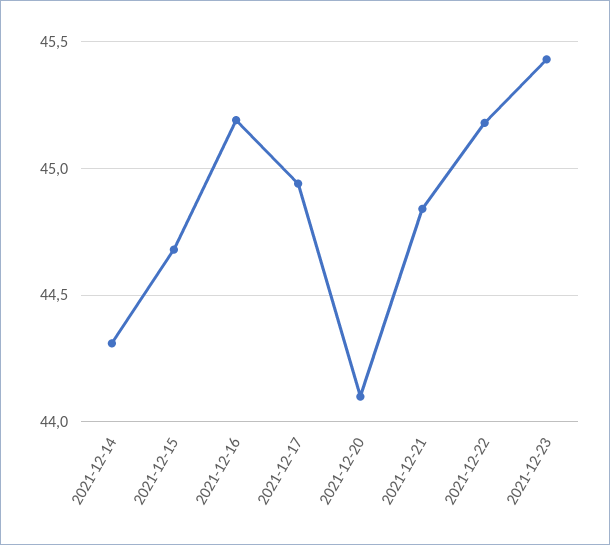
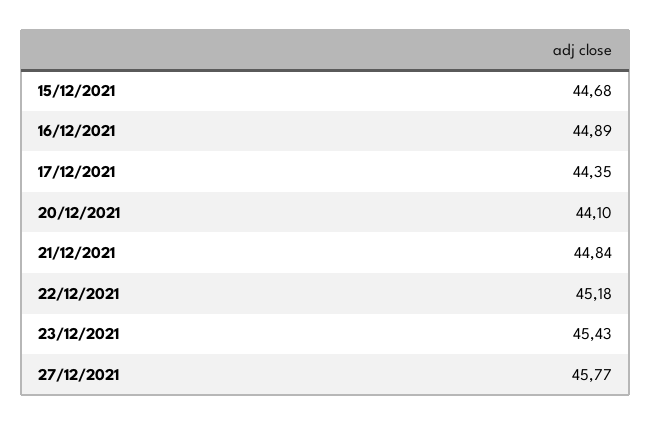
2021-12-14: 44.3 -> none
2021-12-16: 45.2 -> 44.89
2021-12-17: 44.95 -> 44.35
27/12/2021: none -> 45.77

